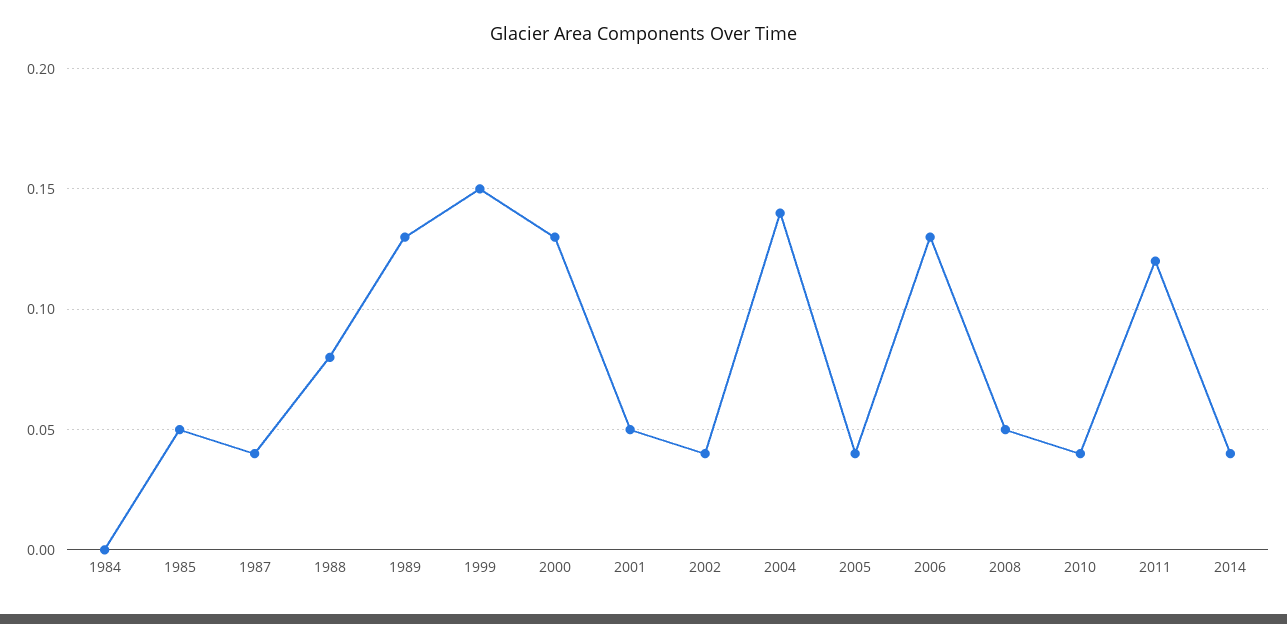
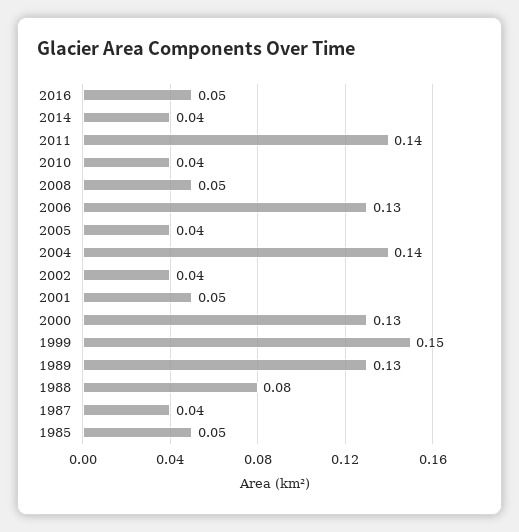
1984: 0 -> none
2011: 0.12 -> 0.14
2016: none -> 0.05

